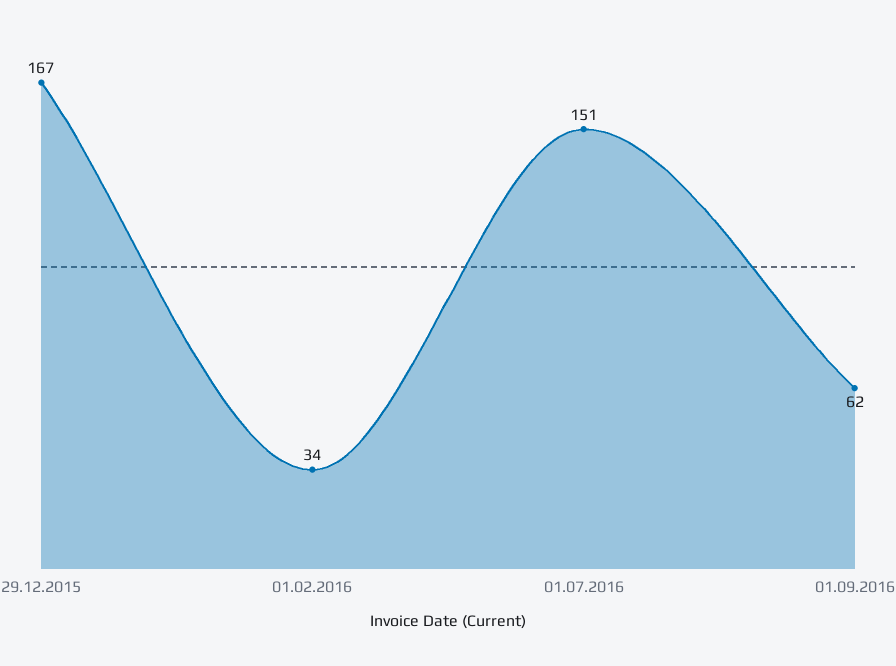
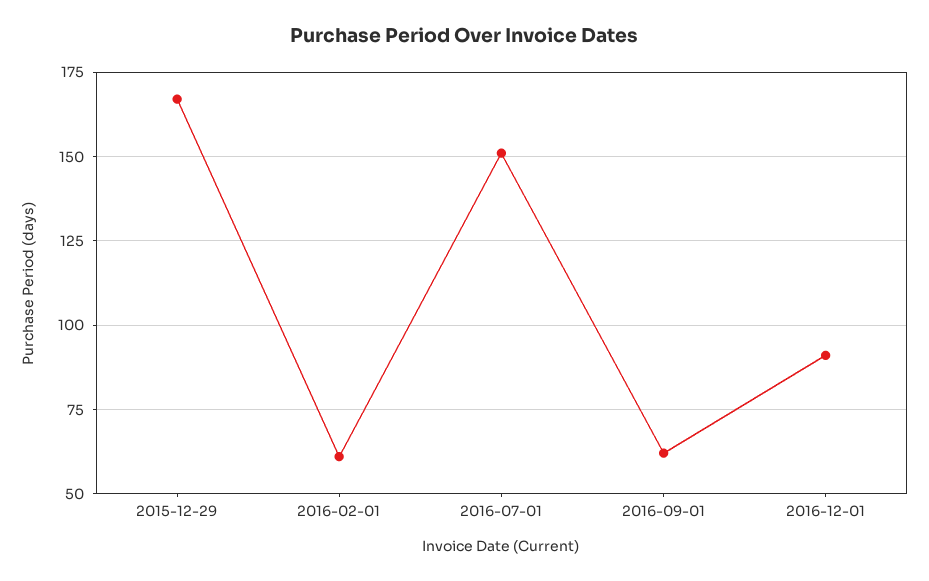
01.02.2016: 34 -> 60
2016-12-01: none -> 90

